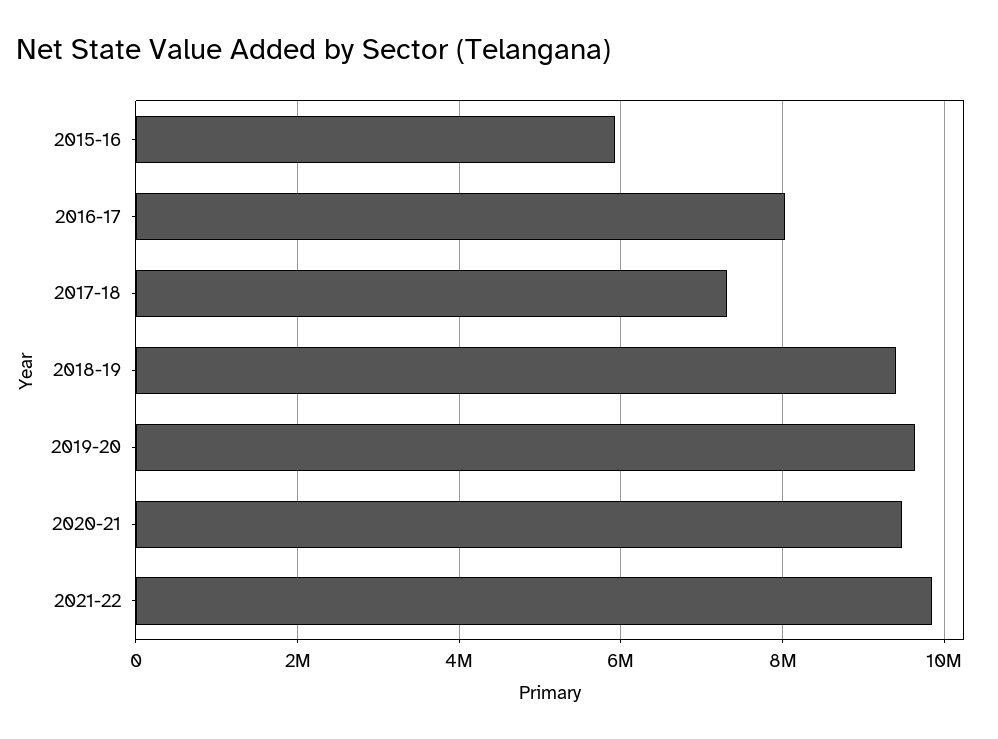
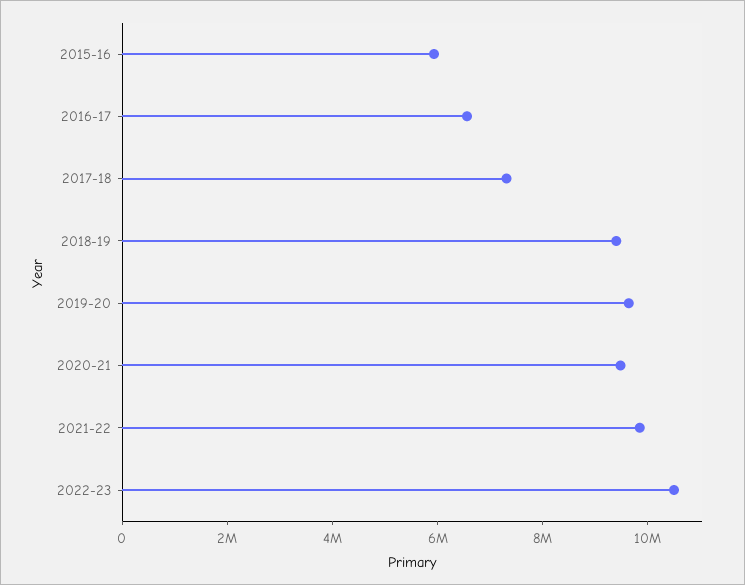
2016-17: 8000000 -> 6500000
2022-23: none -> 10500000

